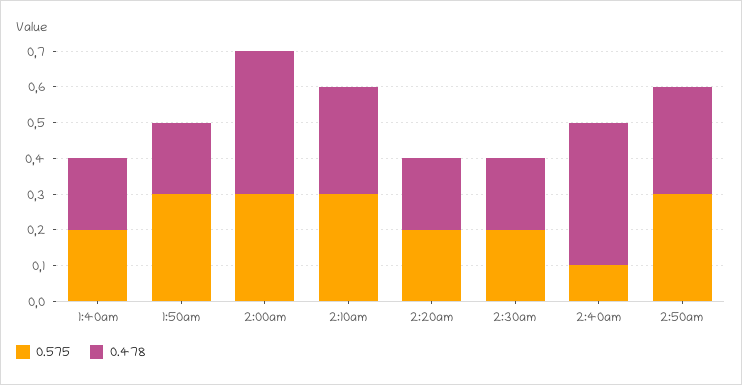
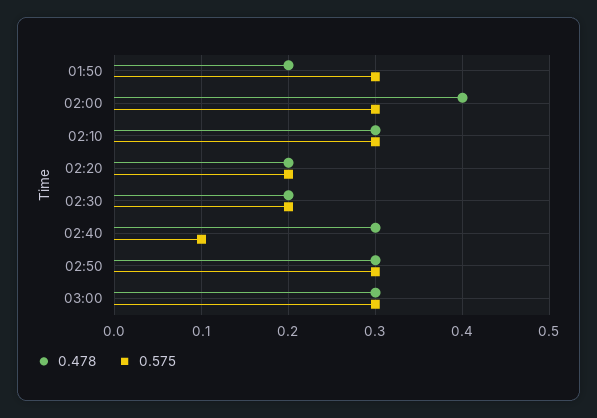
0.575, 1:40am: 0.2 -> none
0.478, 1:40am: 0.2 -> none
0.478, 2:40am: 0.4 -> 0.3
0.478, 03:00: none -> 0.3
0.575, 03:00: none -> 0.3

